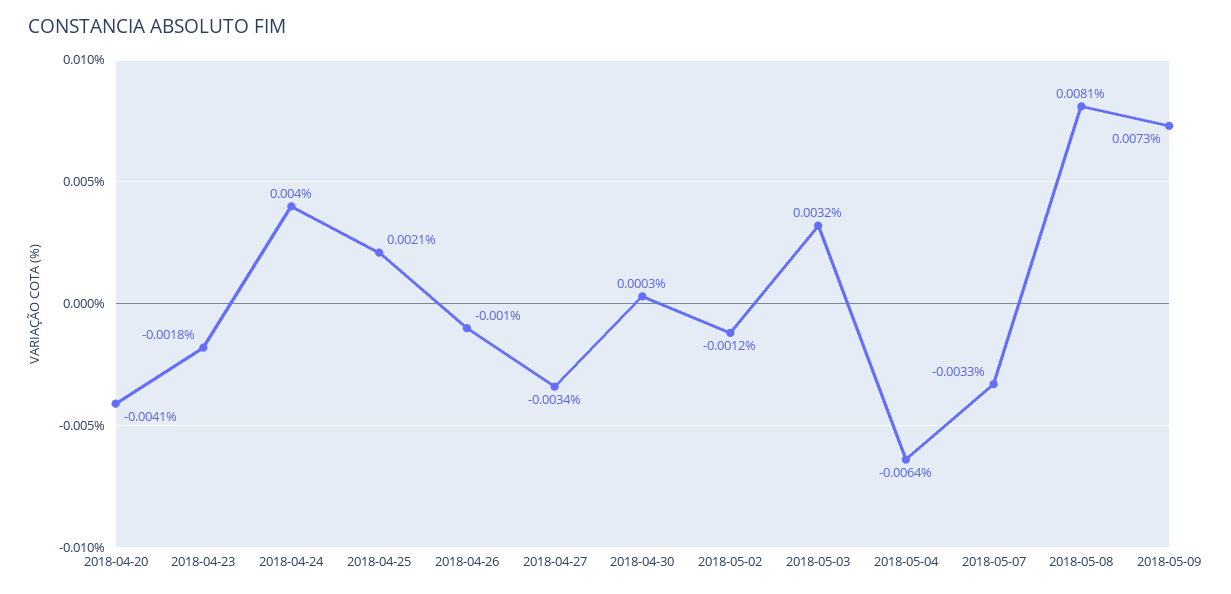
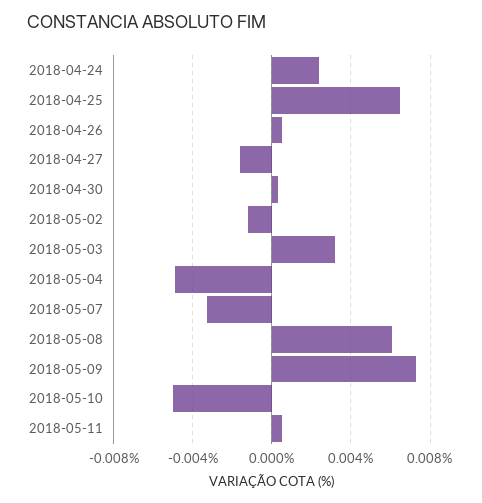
2018-04-20: -0.0041 -> none
2018-04-23: -0.0018 -> none
2018-04-24: 0.004 -> 0.0025
2018-04-25: 0.0021 -> 0.0065
2018-04-26: -0.001 -> 0.0005
2018-04-27: -0.0034 -> -0.0015
2018-05-04: -0.0064 -> -0.005
2018-05-08: 0.0081 -> 0.006
2018-05-10: none -> -0.005
2018-05-11: none -> 0.0005

